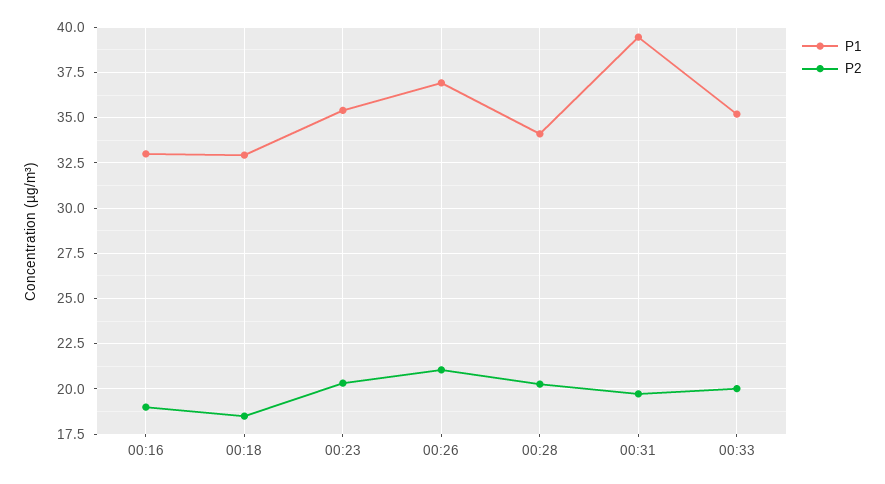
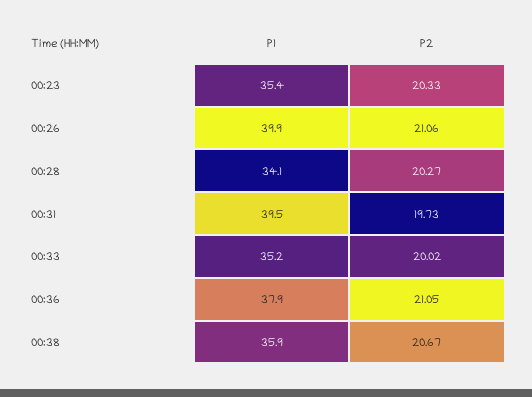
P1, 00:16: 33 -> none
P2, 00:16: 19 -> none
P1, 00:18: 33 -> none
P2, 00:18: 18.5 -> none
P1, 00:26: 37 -> 39.9
P1, 00:36: none -> 37.9
P2, 00:36: none -> 21.05
P1, 00:38: none -> 35.9
P2, 00:38: none -> 20.67

